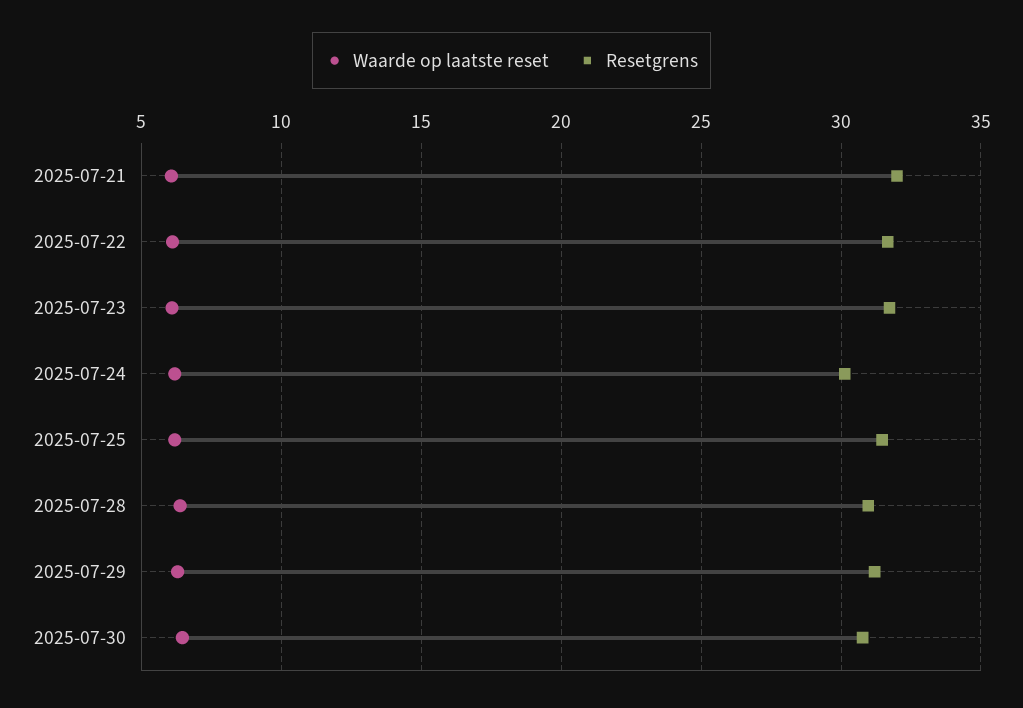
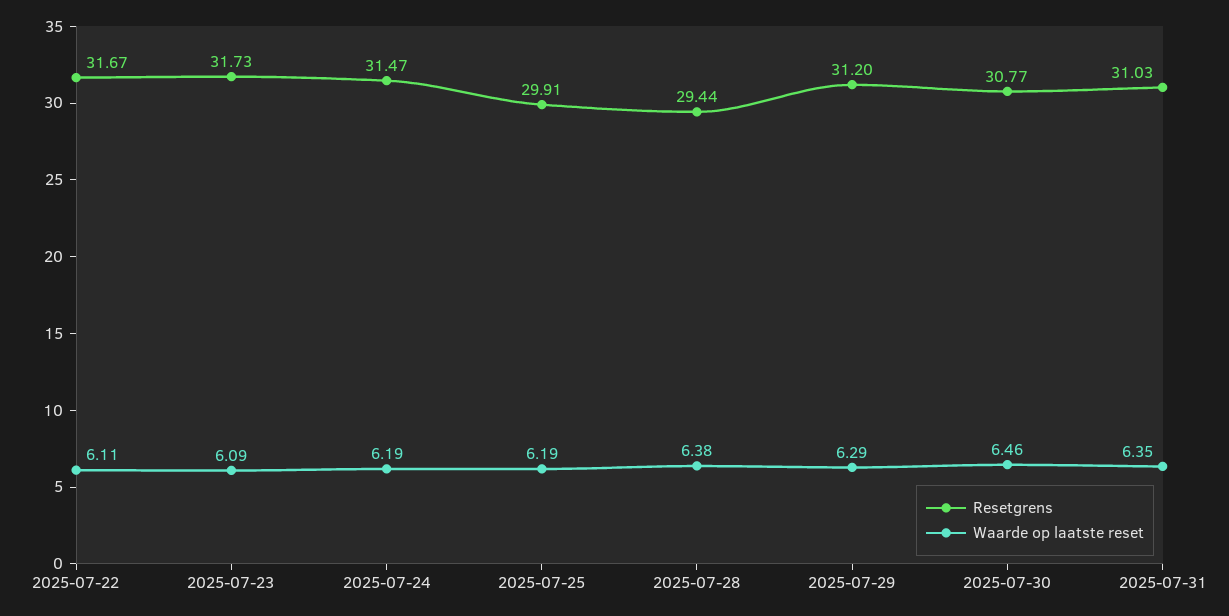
Waarde op laatste reset, 2025-07-21: 6 -> none
Resetgrens, 2025-07-21: 32 -> none
Resetgrens, 2025-07-24: 30 -> 31.47
Resetgrens, 2025-07-25: 31.5 -> 29.91
Resetgrens, 2025-07-28: 31 -> 29.44
Resetgrens, 2025-07-31: none -> 31.03
Waarde op laatste reset, 2025-07-31: none -> 6.35

